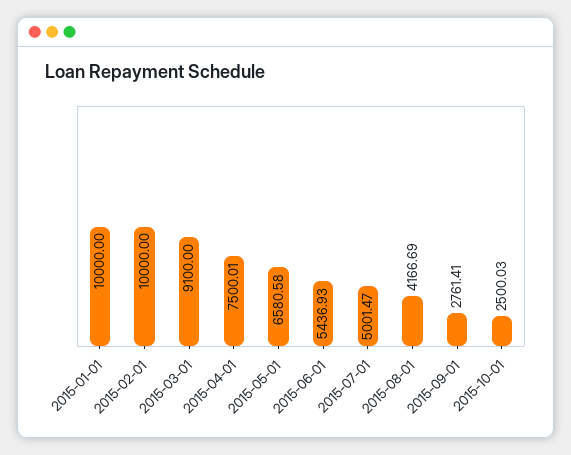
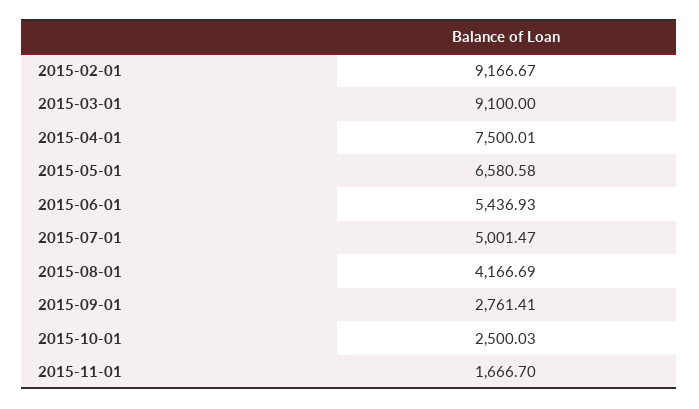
2015-01-01: 10000 -> none
2015-02-01: 10000 -> 9166.67
2015-11-01: none -> 1666.7

